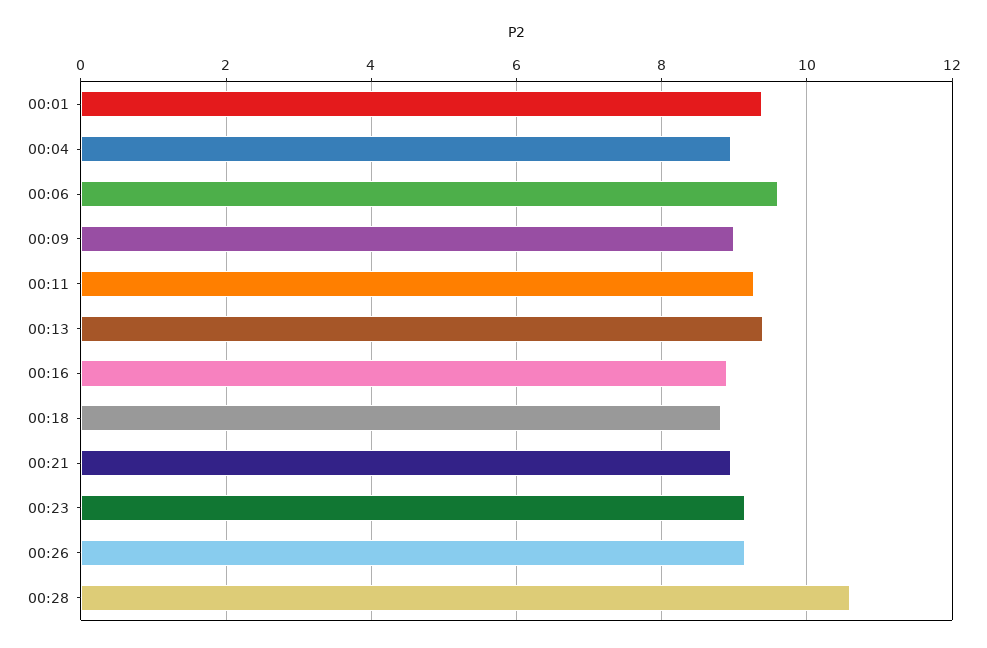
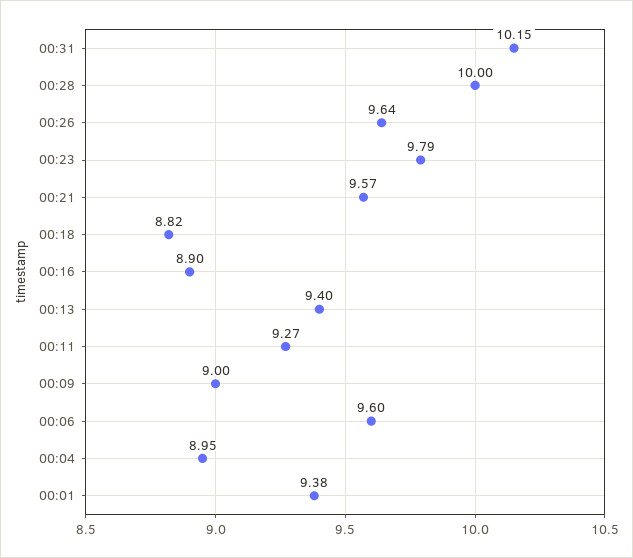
00:21: 9 -> 9.57
00:23: 9.2 -> 9.79
00:26: 9.2 -> 9.64
00:28: 10.6 -> 10
00:31: none -> 10.15

